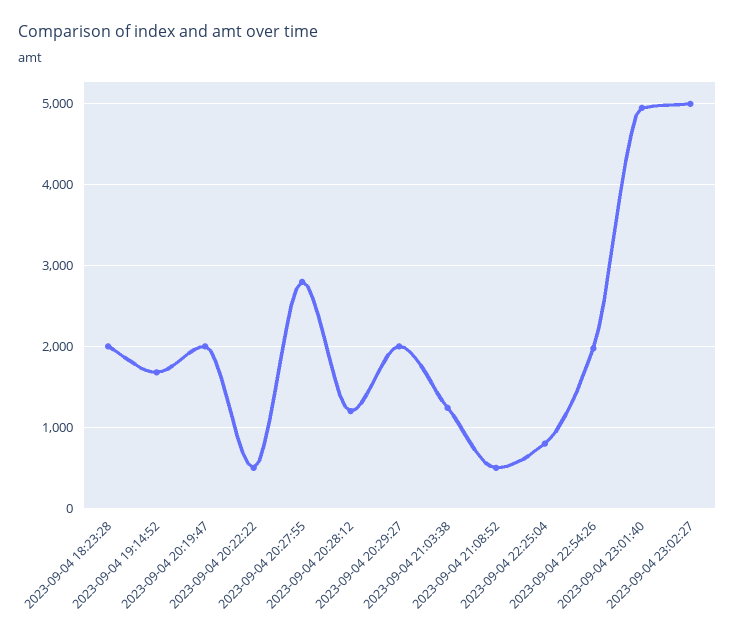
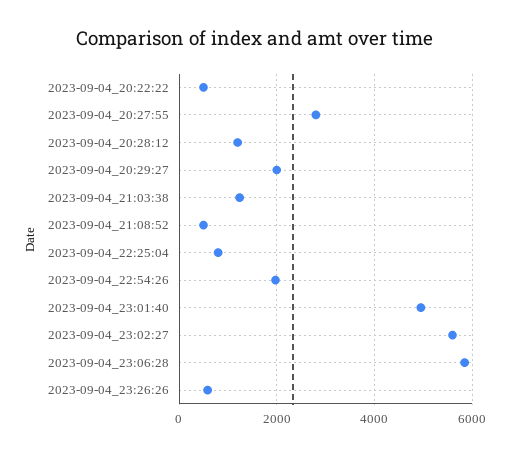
2023-09-04 18:23:28: 2000 -> none
2023-09-04 19:14:52: 1700 -> none
2023-09-04 20:19:47: 2000 -> none
2023-09-04 23:02:27: 5000 -> 5600
2023-09-04_23:06:28: none -> 5800
2023-09-04_23:26:26: none -> 600

